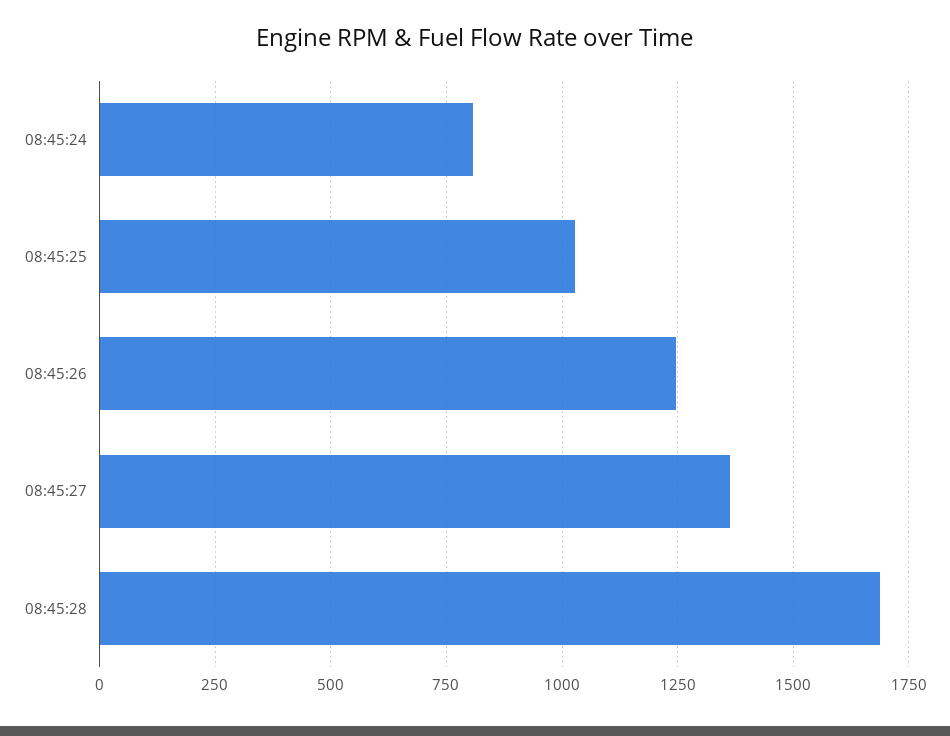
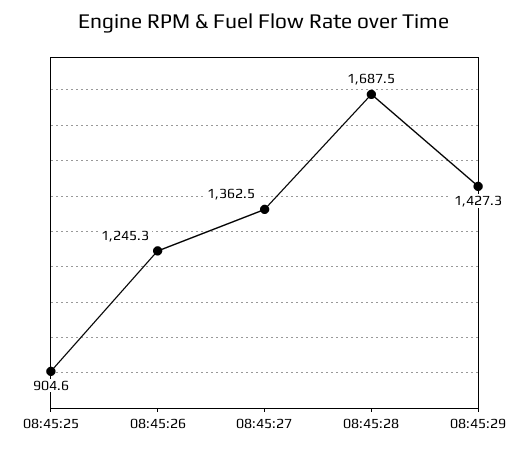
08:45:24: 800 -> none
08:45:25: 1025 -> 904.6
08:45:29: none -> 1427.3

